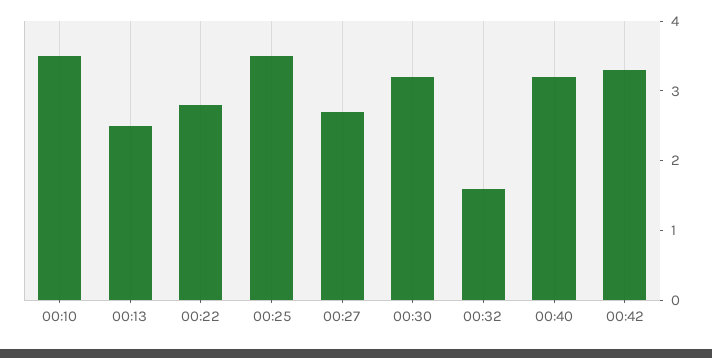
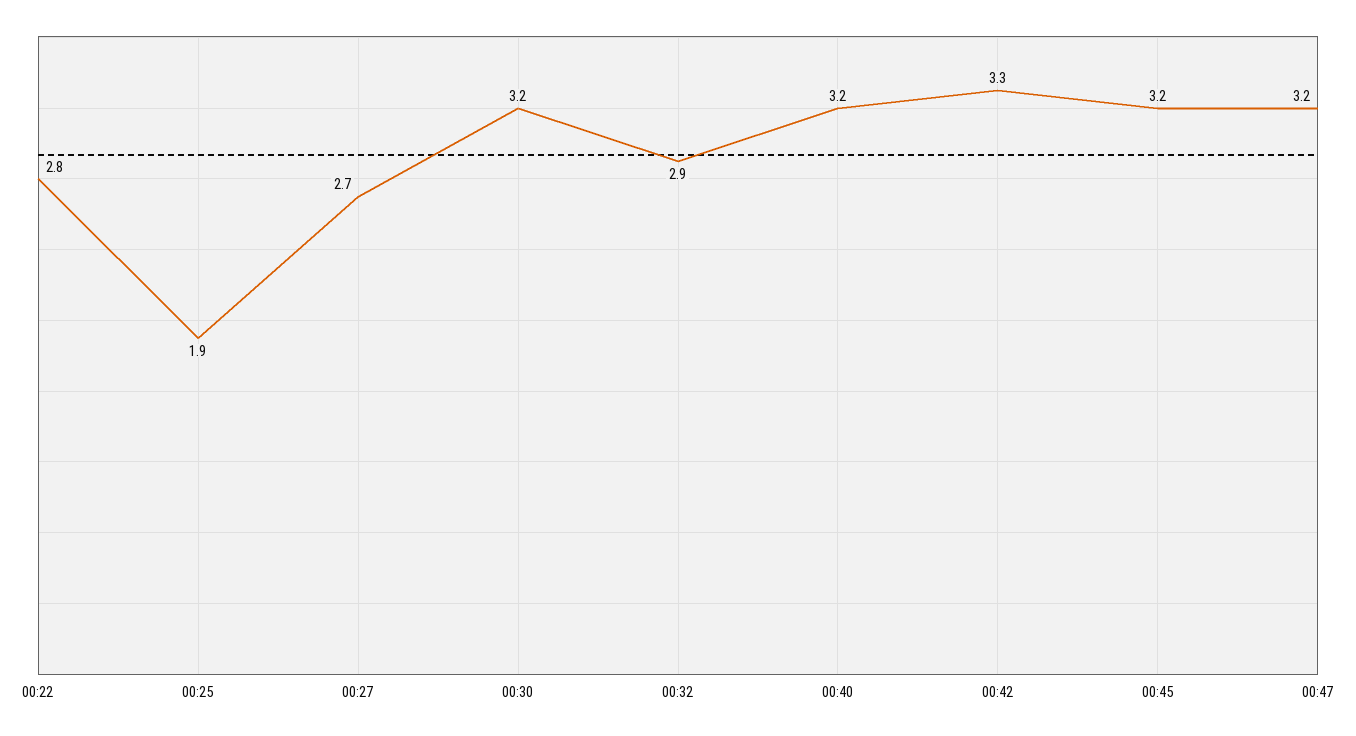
00:10: 3.5 -> none
00:13: 2.5 -> none
00:25: 3.5 -> 1.9
00:32: 1.5 -> 2.9
00:45: none -> 3.2
00:47: none -> 3.2

